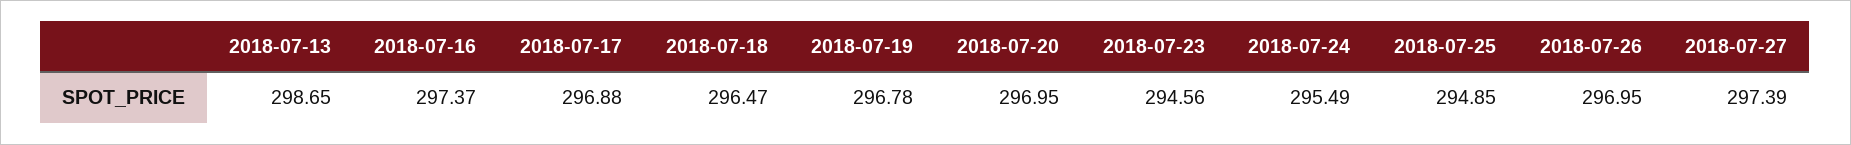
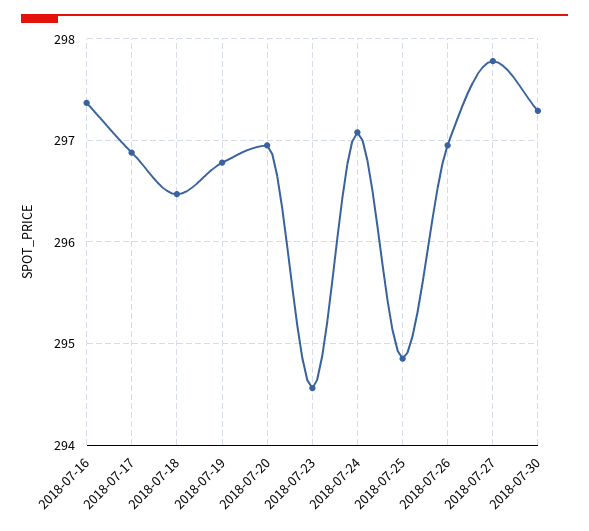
2018-07-13: 298.65 -> none
2018-07-24: 295.49 -> 297.1
2018-07-27: 297.39 -> 297.8
2018-07-30: none -> 297.3

